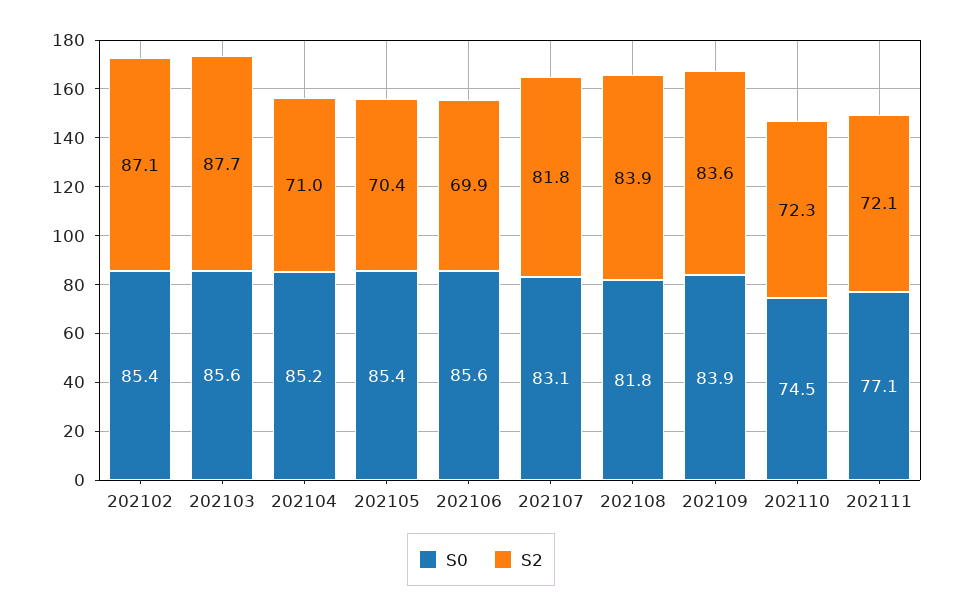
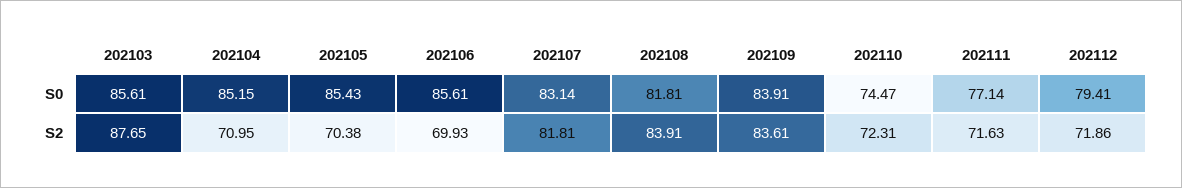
S0, 202102: 85.4 -> none
S2, 202102: 87.1 -> none
S2, 202111: 72.1 -> 71.63
S0, 202112: none -> 79.41
S2, 202112: none -> 71.86

